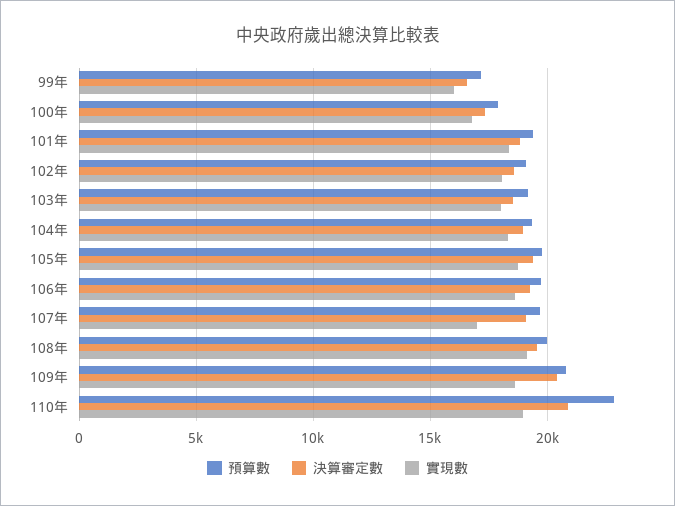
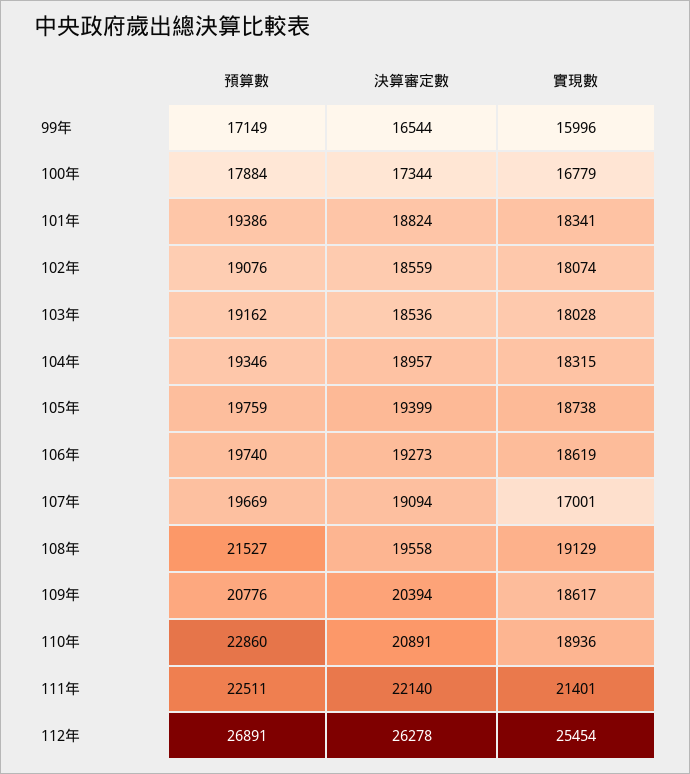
預算數, 108年: 20000 -> 21527
預算數, 111年: none -> 22511
決算審定數, 111年: none -> 22140
實現數, 111年: none -> 21401
預算數, 112年: none -> 26891
決算審定數, 112年: none -> 26278
實現數, 112年: none -> 25454

